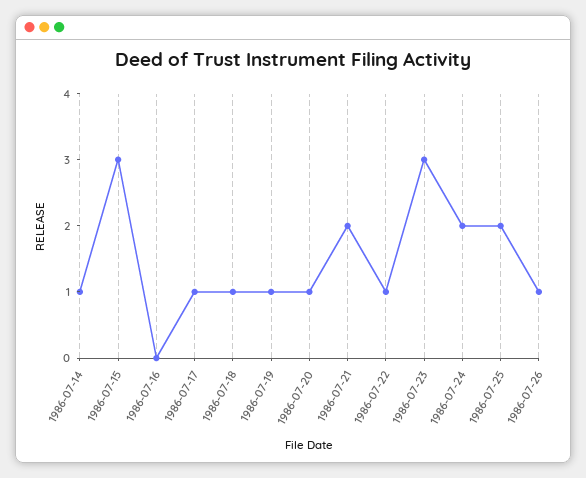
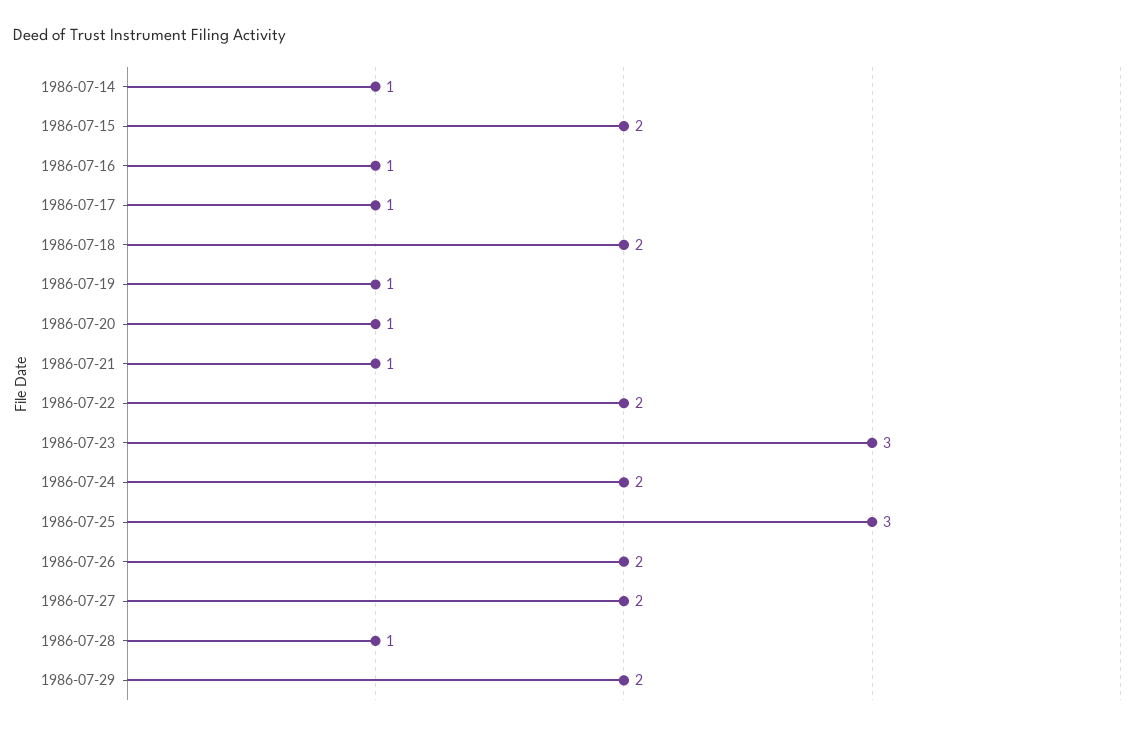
1986-07-15: 3 -> 2
1986-07-16: 0 -> 1
1986-07-18: 1 -> 2
1986-07-21: 2 -> 1
1986-07-22: 1 -> 2
1986-07-25: 2 -> 3
1986-07-26: 1 -> 2
1986-07-27: none -> 2
1986-07-28: none -> 1
1986-07-29: none -> 2

